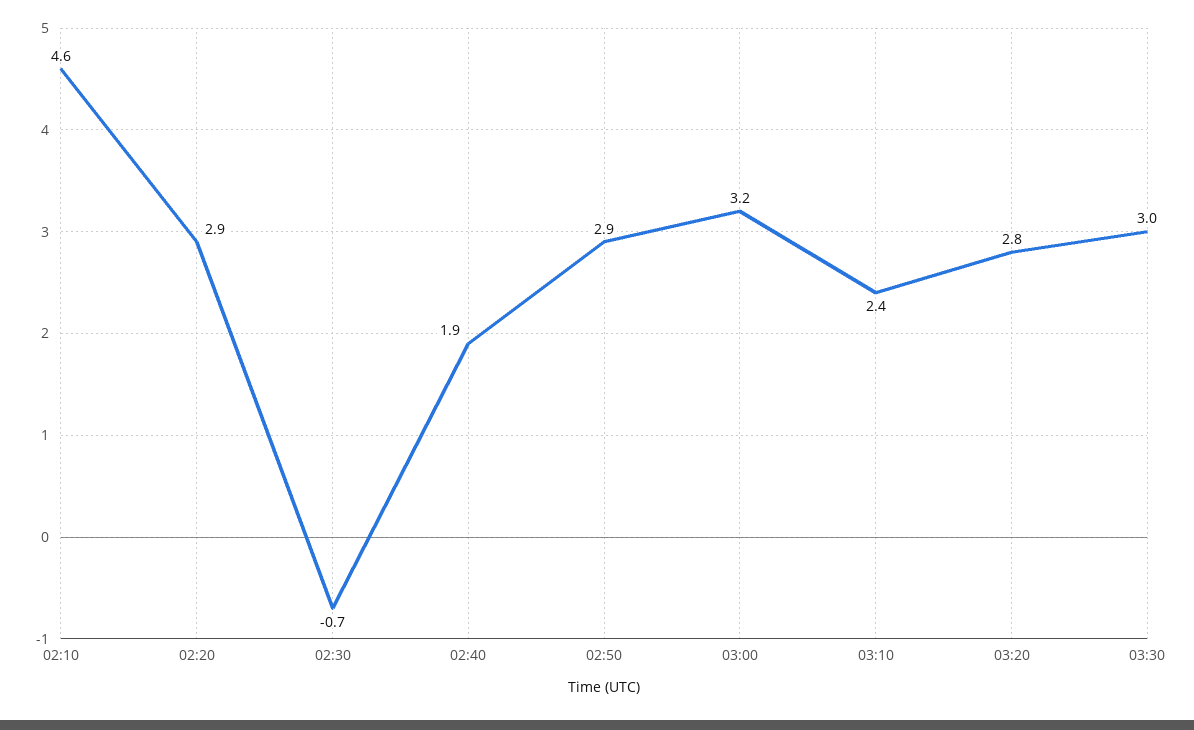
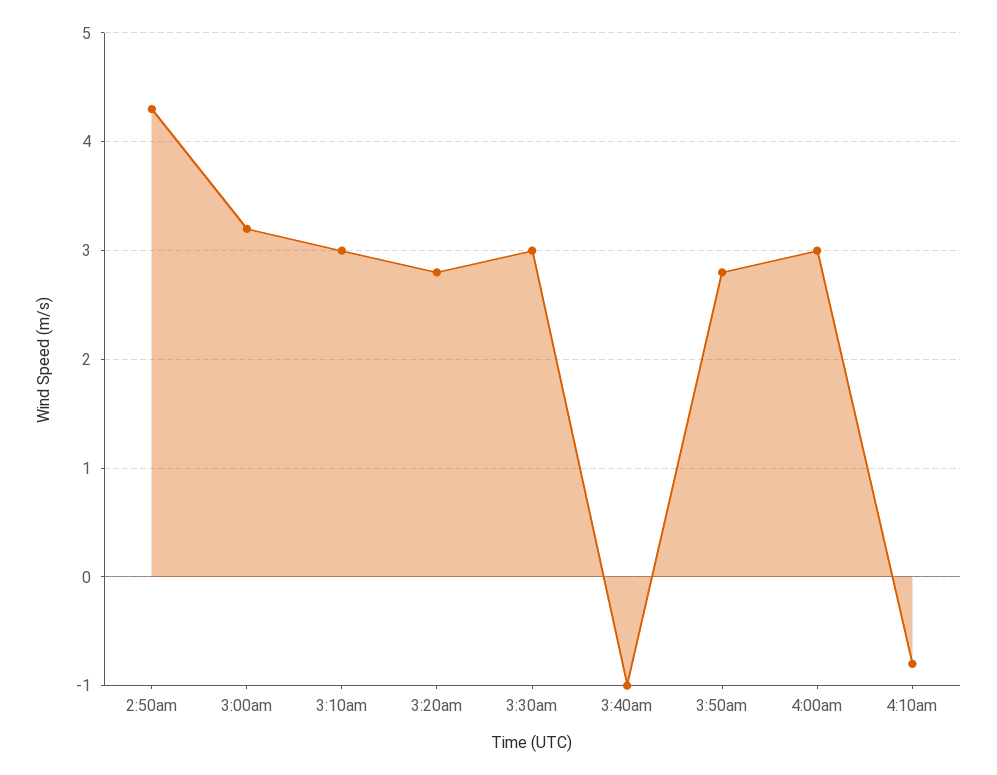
02:10: 4.6 -> none
02:20: 2.9 -> none
02:30: -0.7 -> none
02:40: 1.9 -> none
02:50: 2.9 -> 4.3
03:10: 2.4 -> 3
3:40am: none -> -1
3:50am: none -> 2.8
4:00am: none -> 3
4:10am: none -> -0.8

